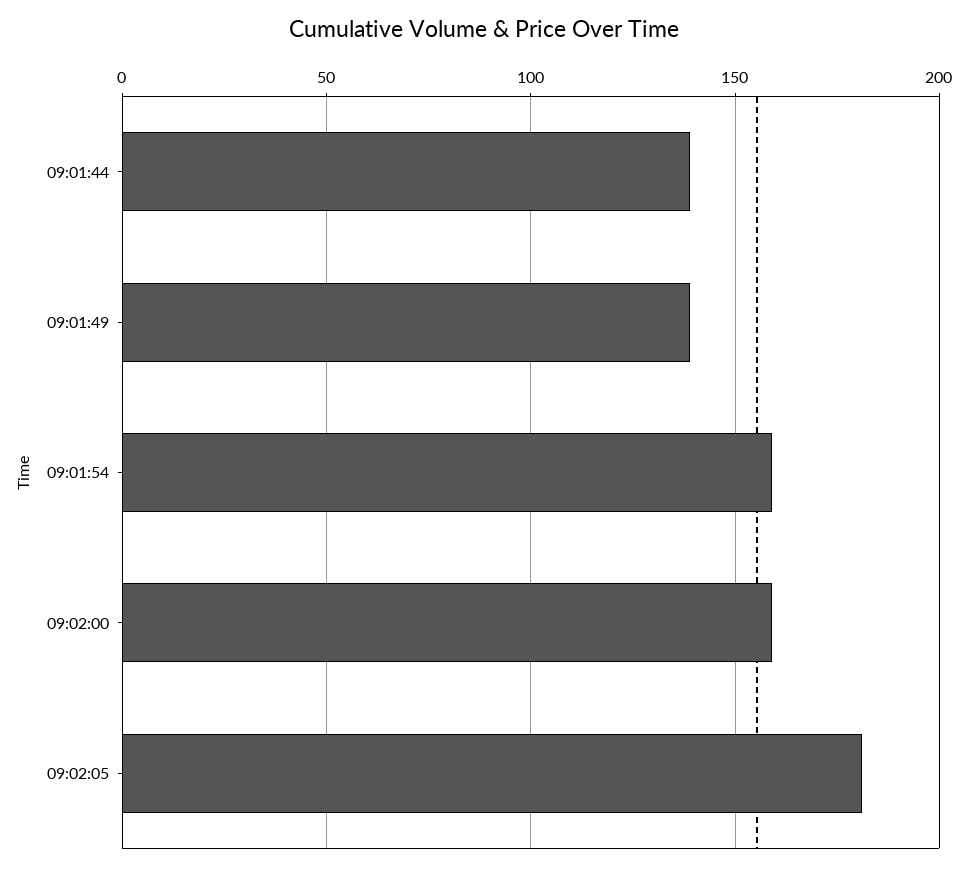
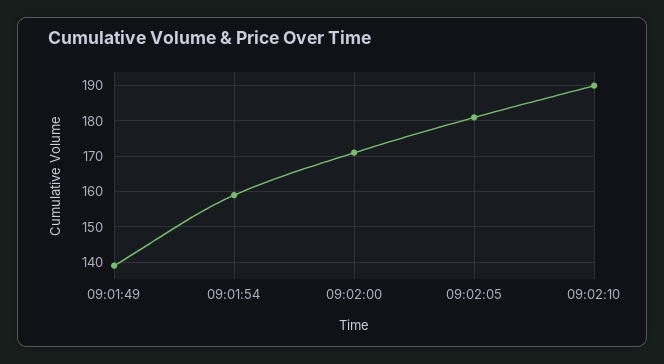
09:01:44: 140 -> none
09:02:00: 160 -> 170
09:02:10: none -> 190

